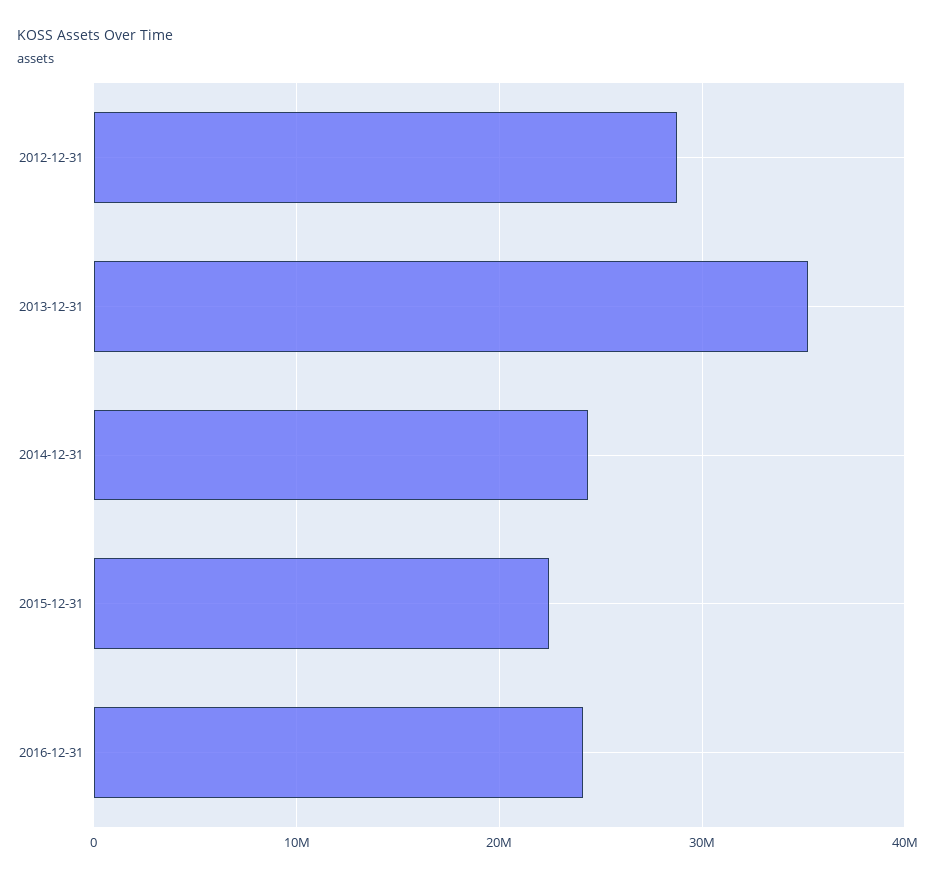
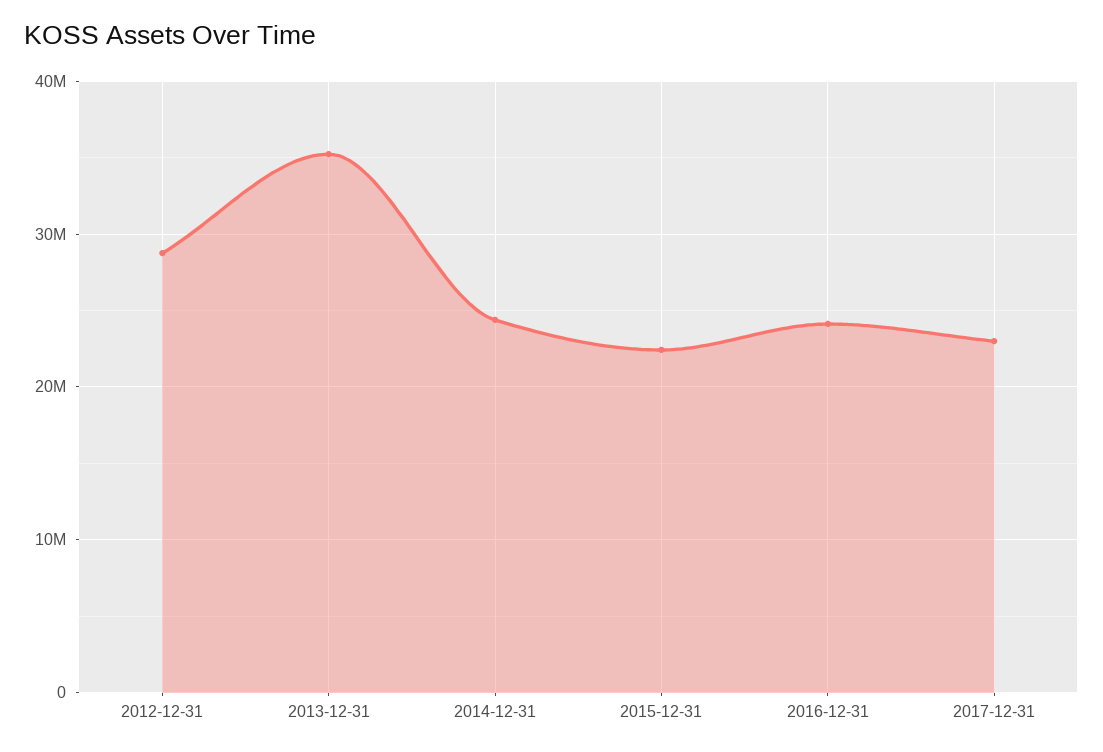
2017-12-31: none -> 23000000

